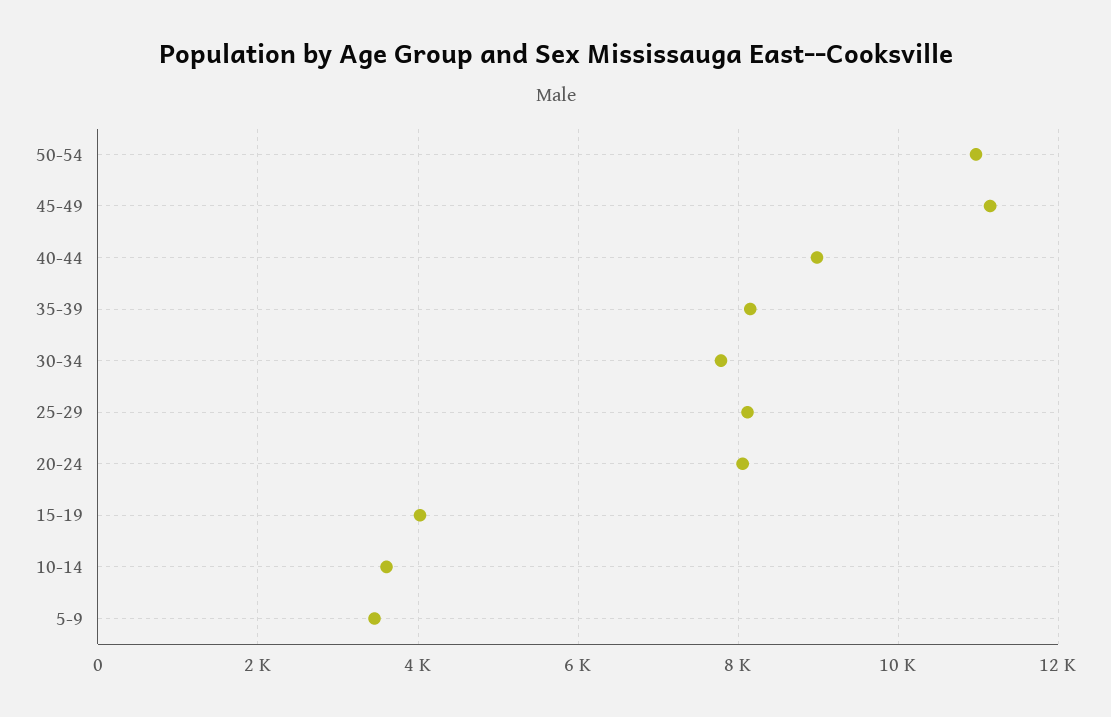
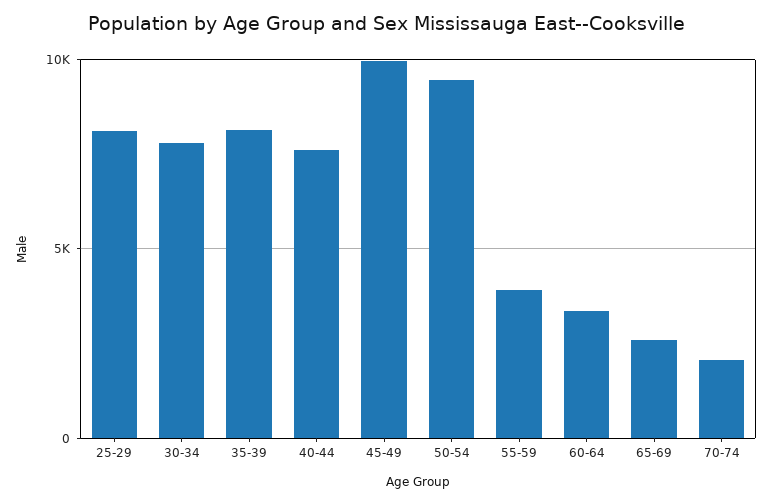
50-54: 11000 -> 9500
45-49: 11200 -> 10000
40-44: 9000 -> 7500
20-24: 8000 -> none
15-19: 4000 -> none
10-14: 3600 -> none
5-9: 3400 -> none
55-59: none -> 4000
60-64: none -> 3500
65-69: none -> 2500
70-74: none -> 2000

